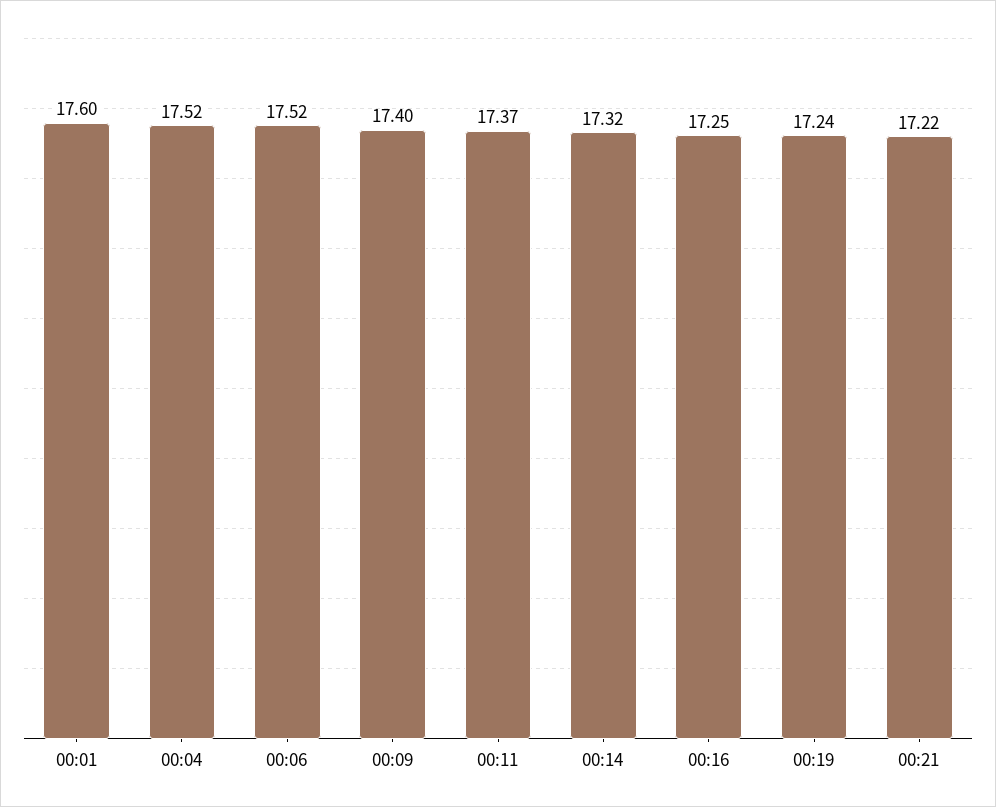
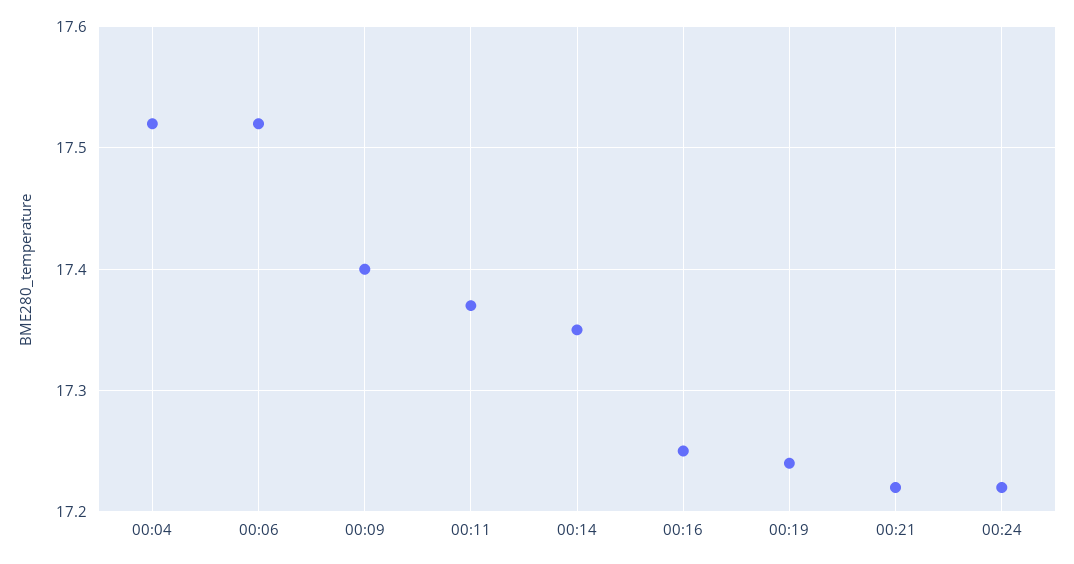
00:01: 17.6 -> none
00:14: 17.32 -> 17.35
00:24: none -> 17.22

